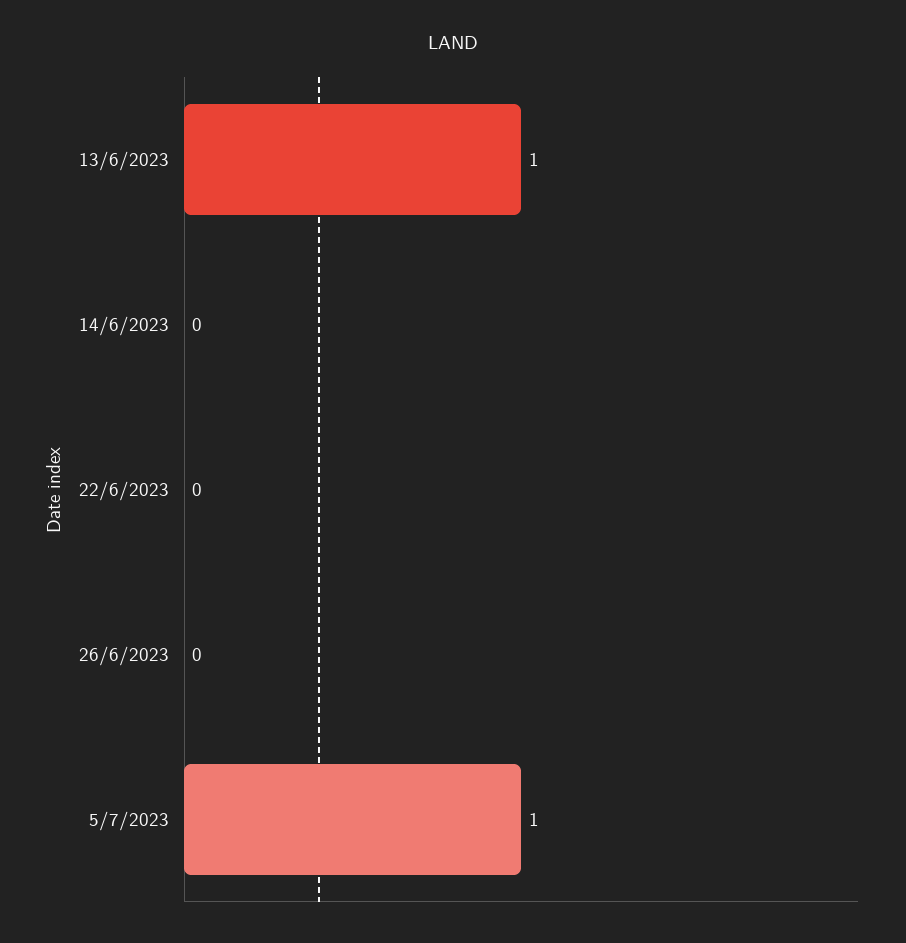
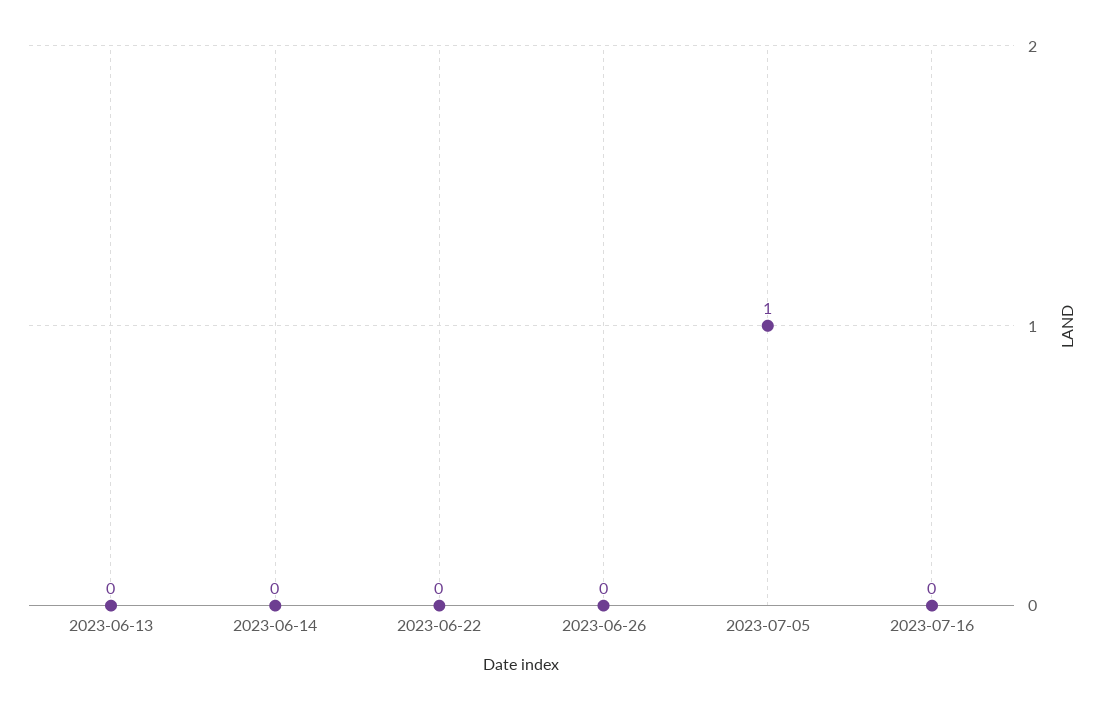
13/6/2023: 1 -> 0
2023-07-16: none -> 0

